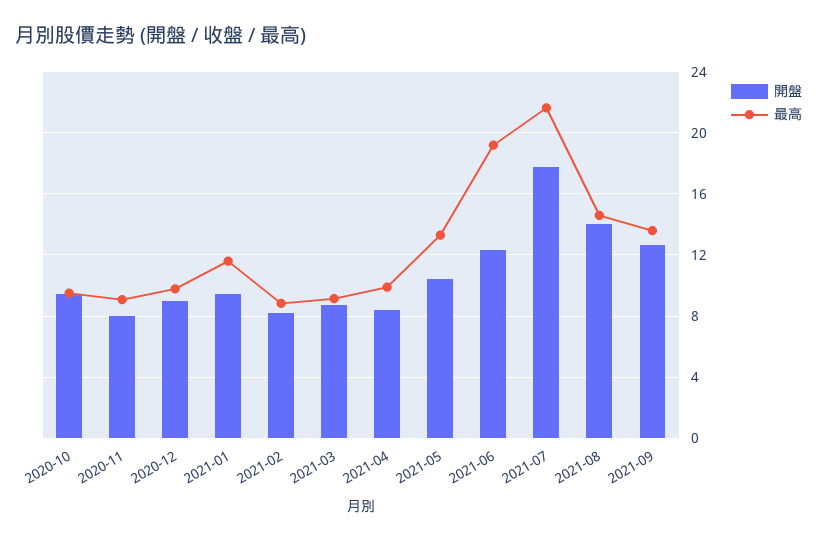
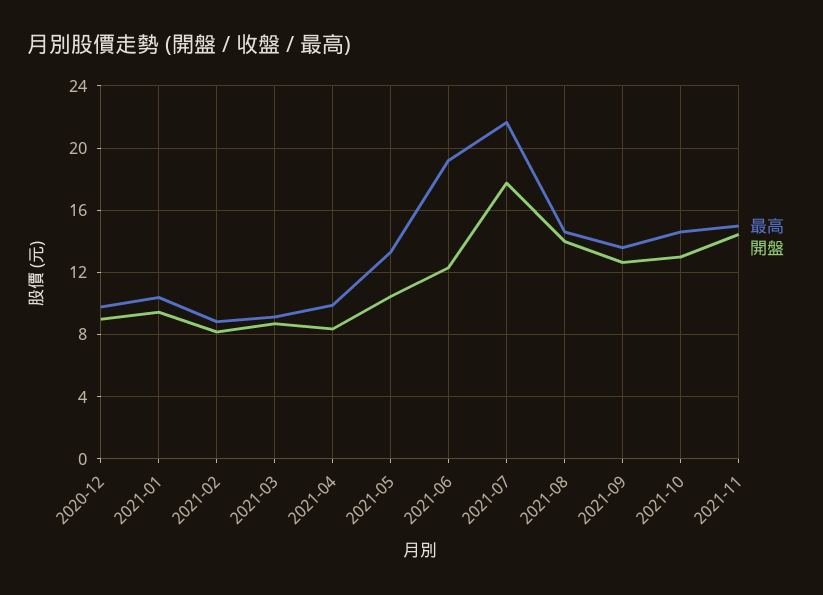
開盤, 2020-10: 9.5 -> none
最高, 2020-10: 9.5 -> none
開盤, 2020-11: 8 -> none
最高, 2020-11: 9 -> none
最高, 2021-01: 11.5 -> 10.5
最高, 2021-10: none -> 14.5
開盤, 2021-10: none -> 13
最高, 2021-11: none -> 15
開盤, 2021-11: none -> 14.5

